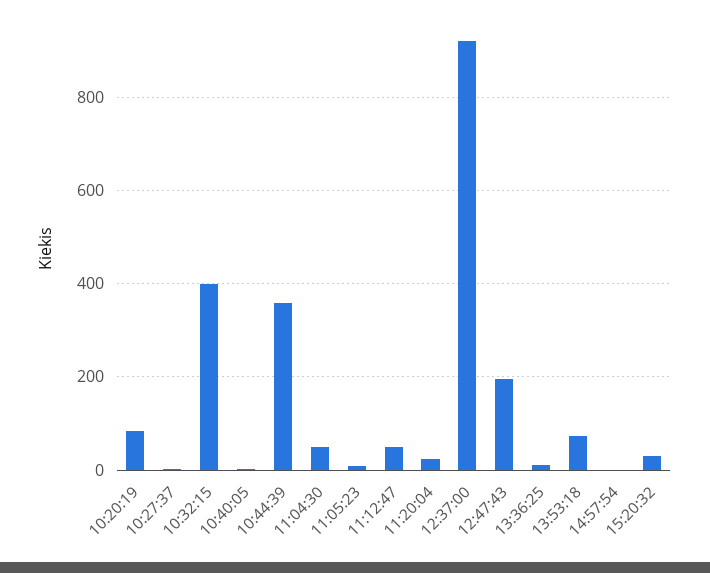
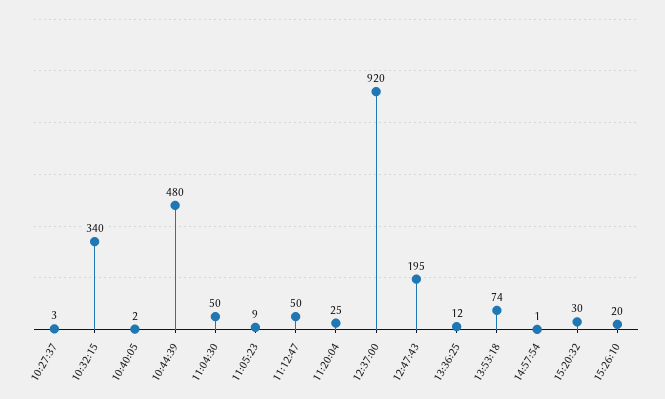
10:20:19: 80 -> none
10:32:15: 400 -> 340
10:44:39: 360 -> 480
15:26:10: none -> 20

